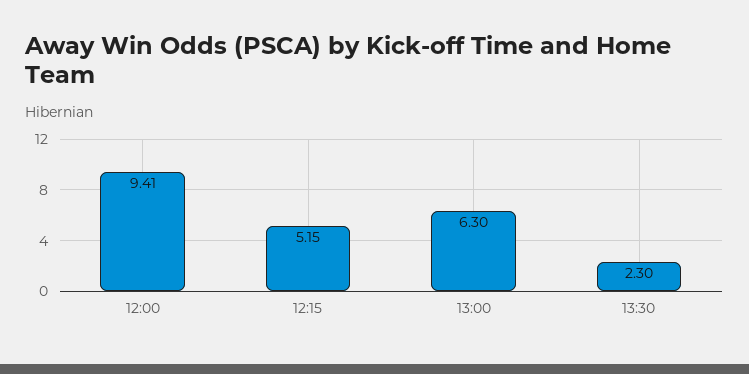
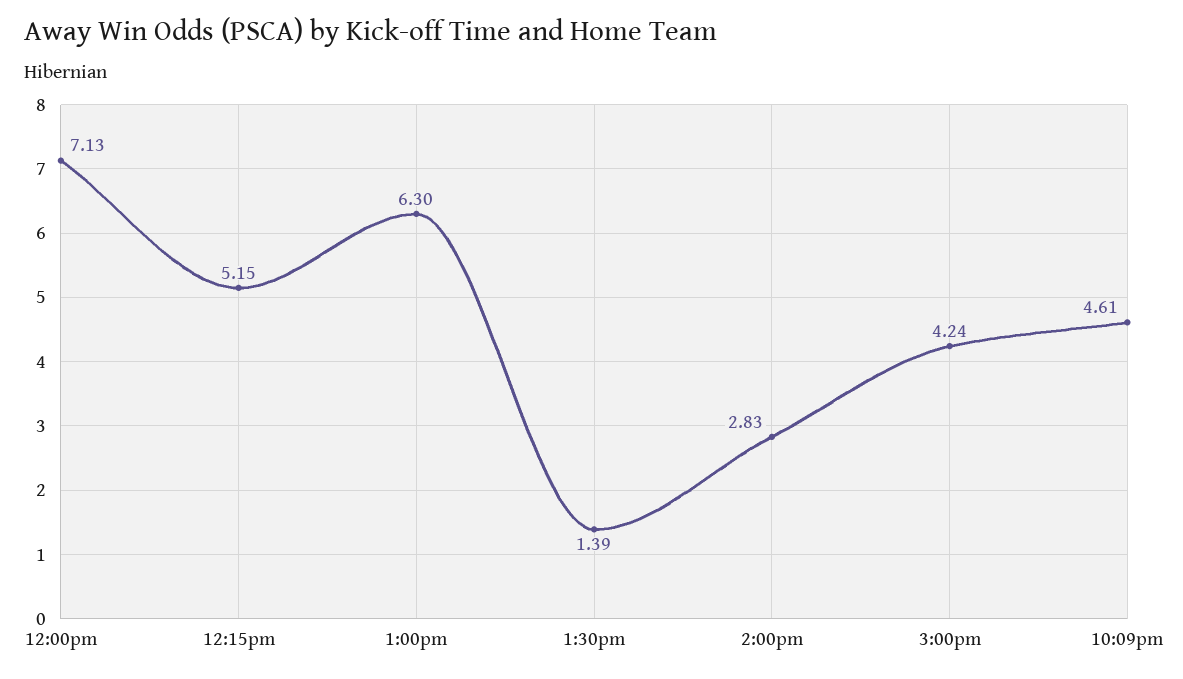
12:00: 9.41 -> 7.13
13:30: 2.3 -> 1.39
2:00pm: none -> 2.83
3:00pm: none -> 4.24
10:09pm: none -> 4.61

